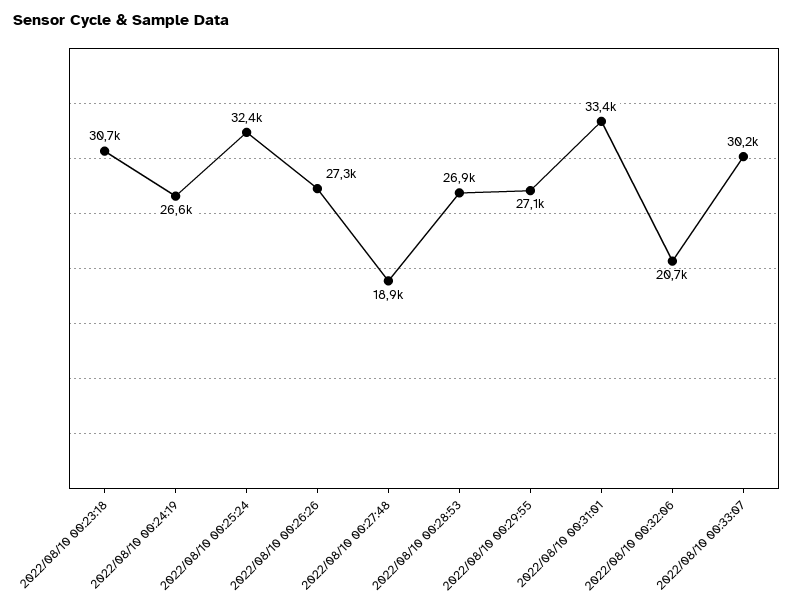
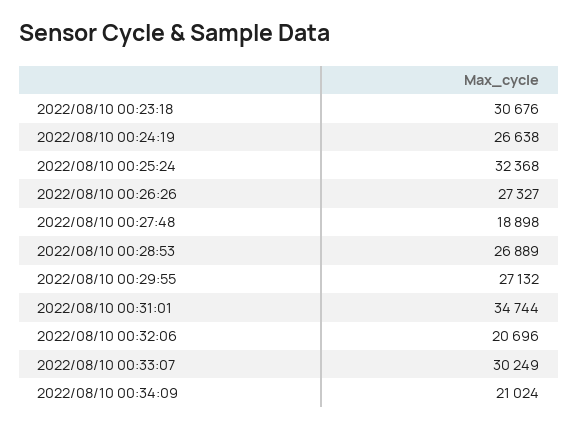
2022/08/10 00:31:01: 33400 -> 34744
2022/08/10 00:34:09: none -> 21024

